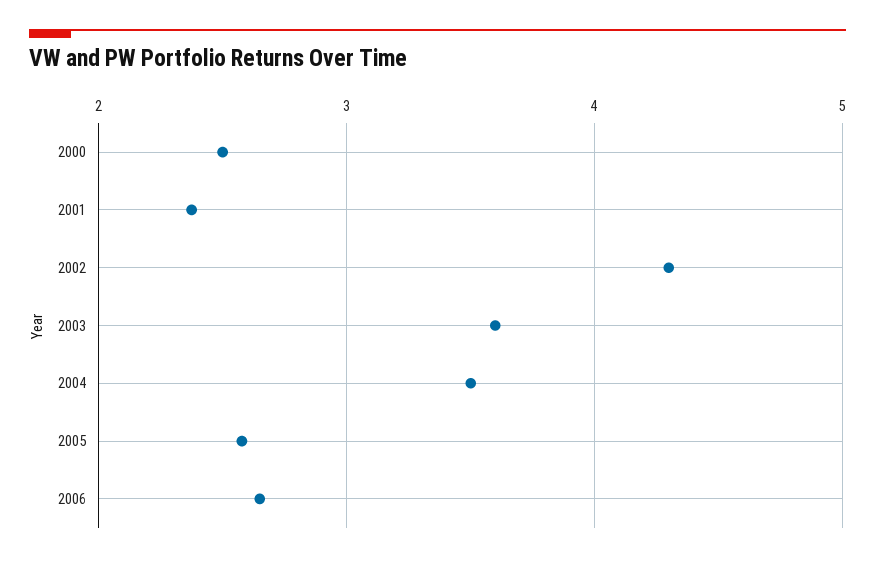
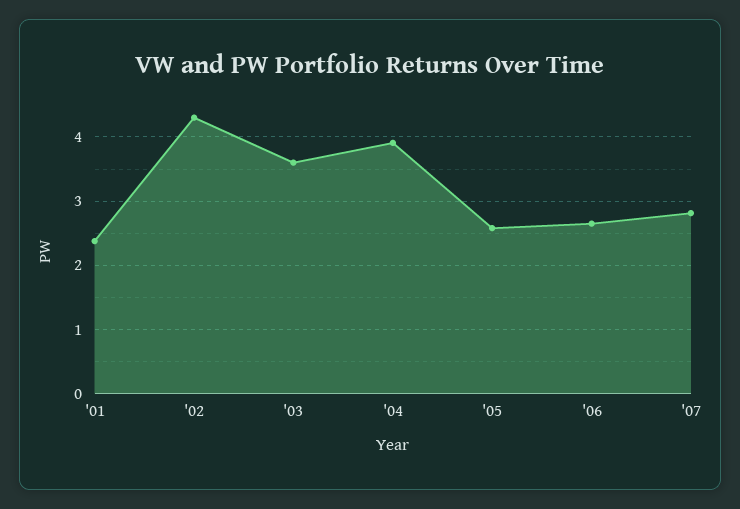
2000: 2.5 -> none
2004: 3.5 -> 3.9
'07: none -> 2.8

